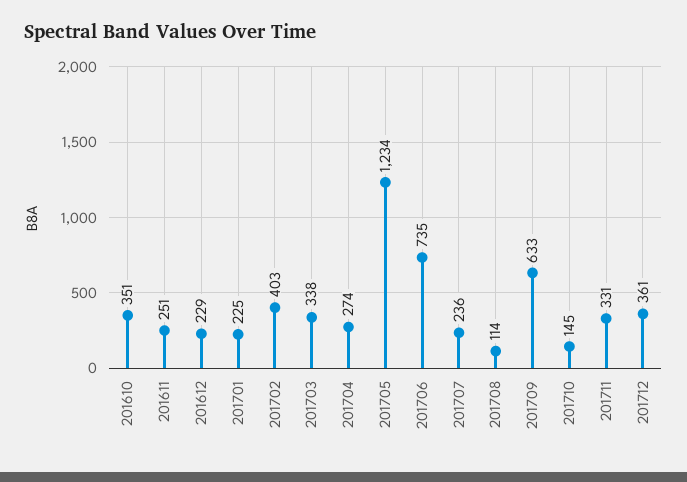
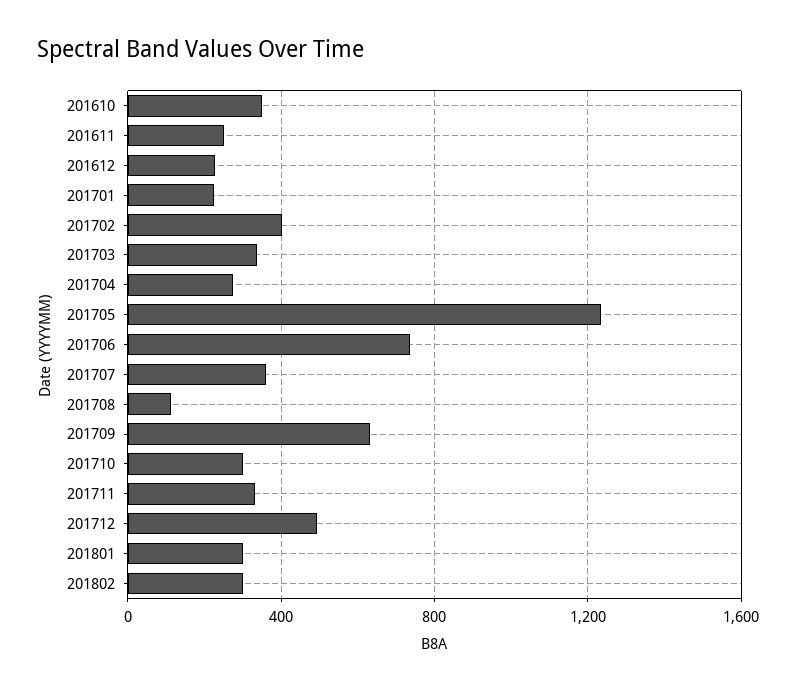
201707: 236 -> 350
201710: 145 -> 300
201712: 361 -> 500
201801: none -> 300
201802: none -> 300

